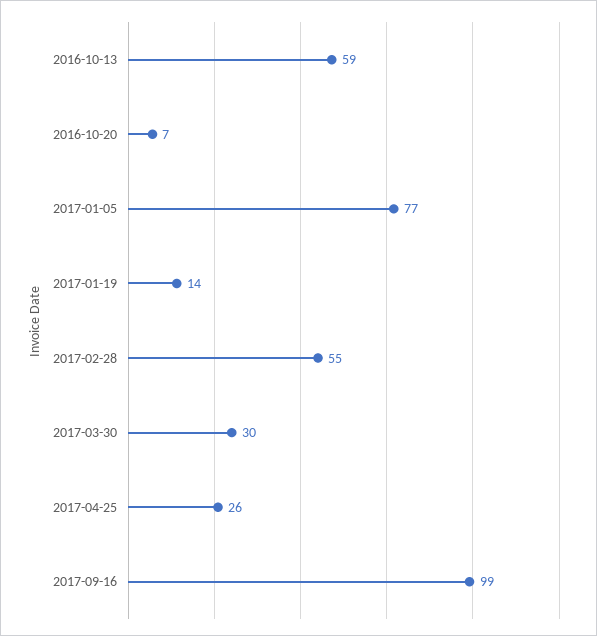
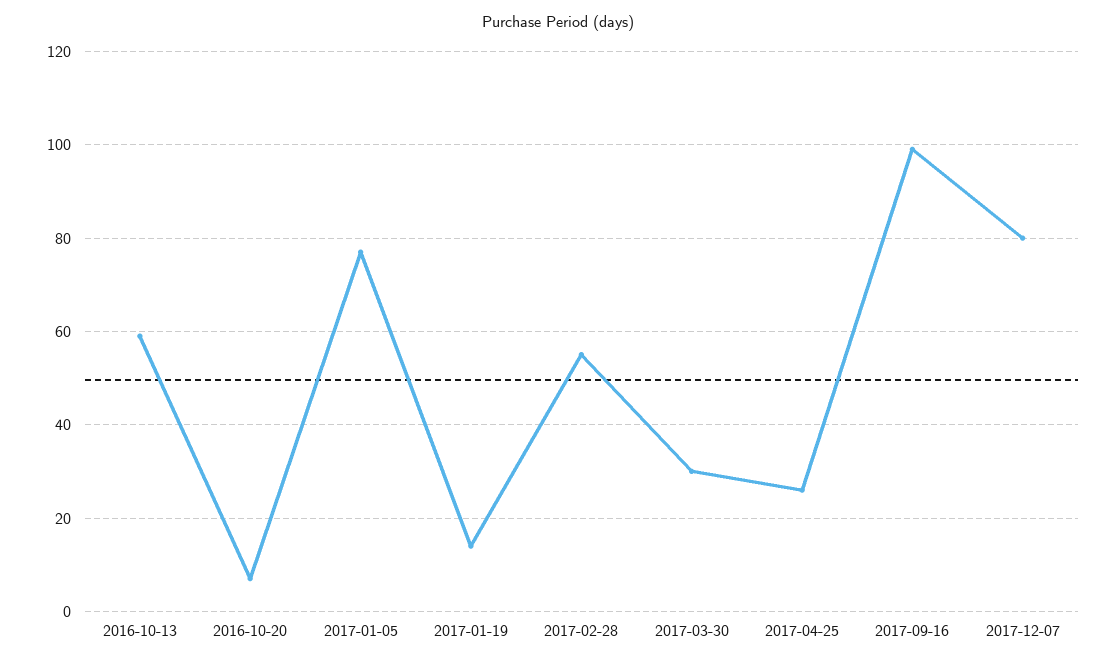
2017-12-07: none -> 80

